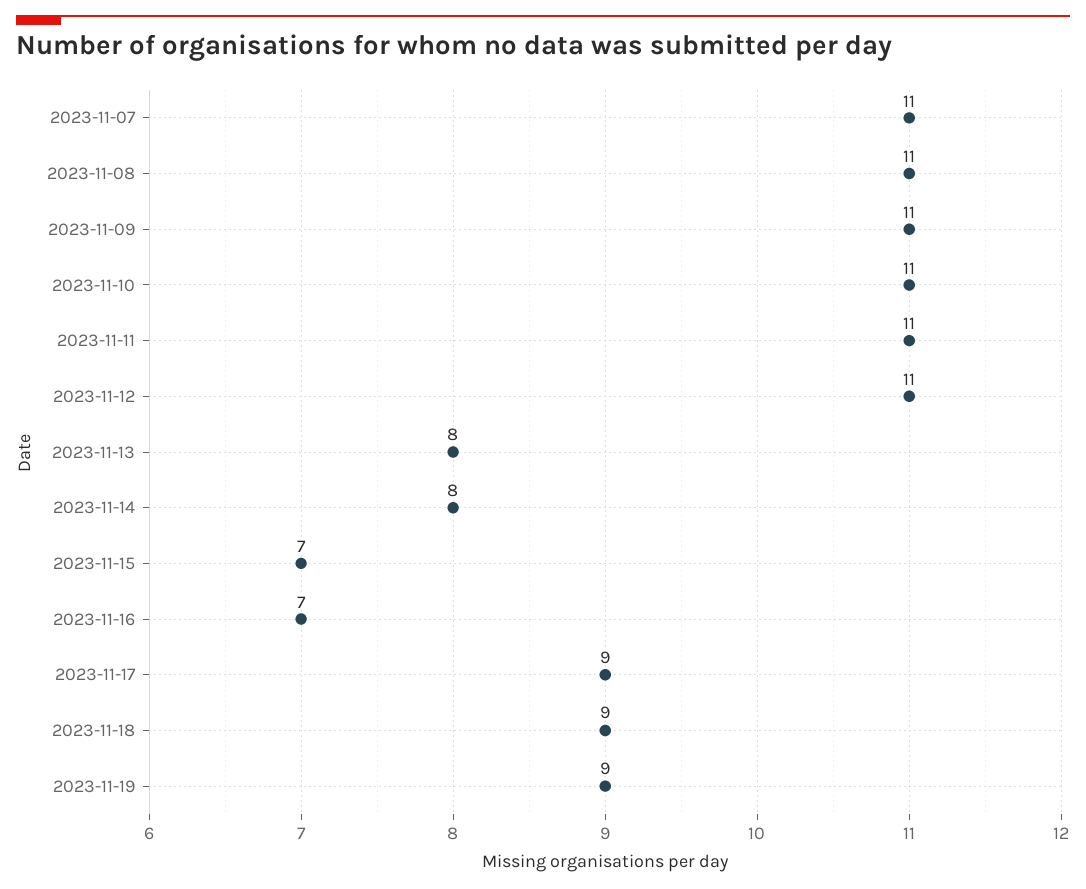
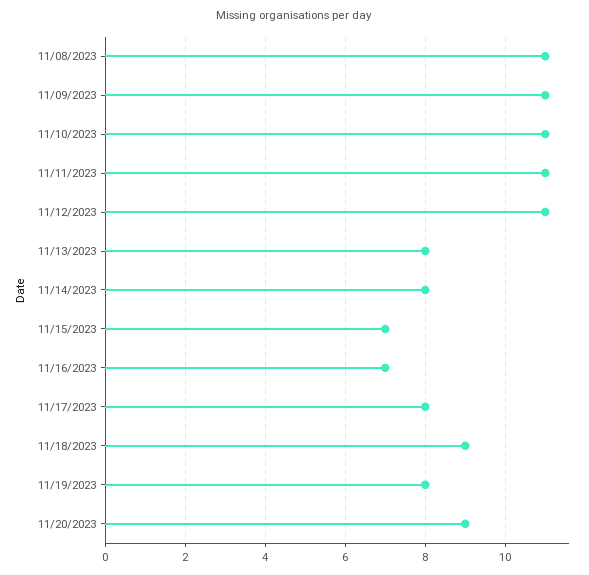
2023-11-07: 11 -> none
2023-11-17: 9 -> 8
2023-11-19: 9 -> 8
11/20/2023: none -> 9

